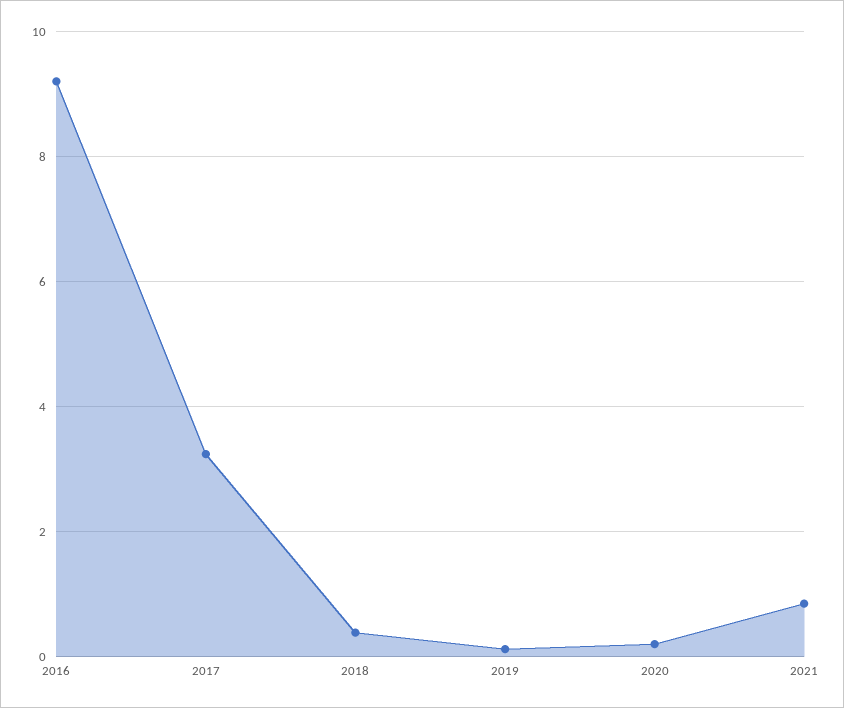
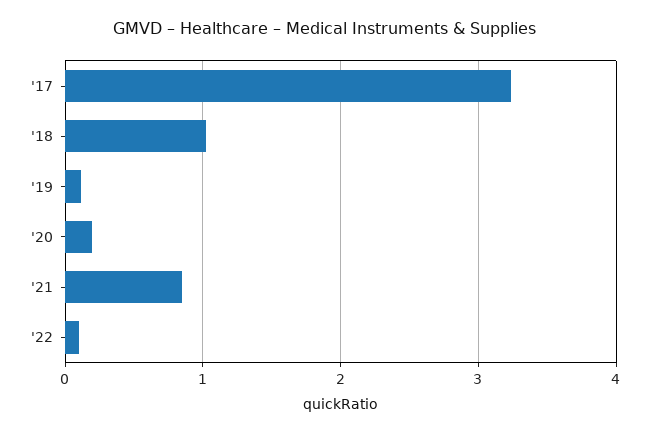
2016: 9.2 -> none
2018: 0.4 -> 1
'22: none -> 0.1

